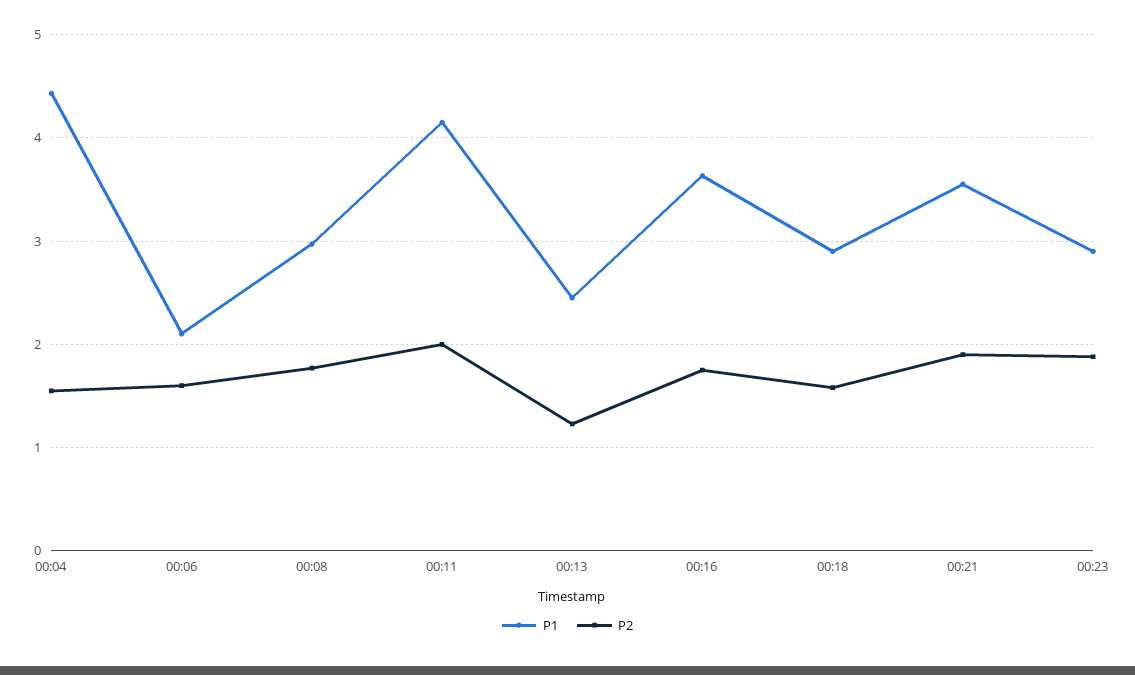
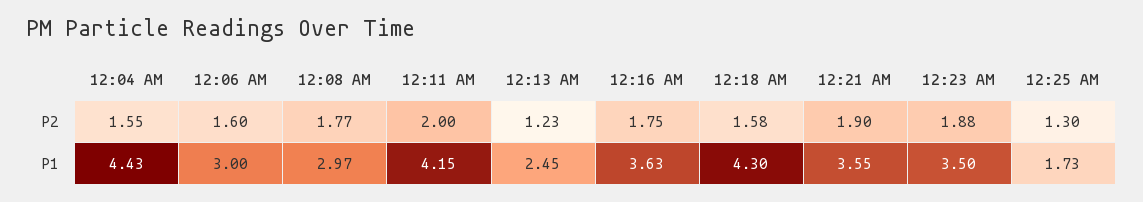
P1, 00:06: 2.1 -> 3
P1, 00:18: 2.9 -> 4.3
P1, 00:23: 2.9 -> 3.5
P2, 12:25 AM: none -> 1.3
P1, 12:25 AM: none -> 1.73

